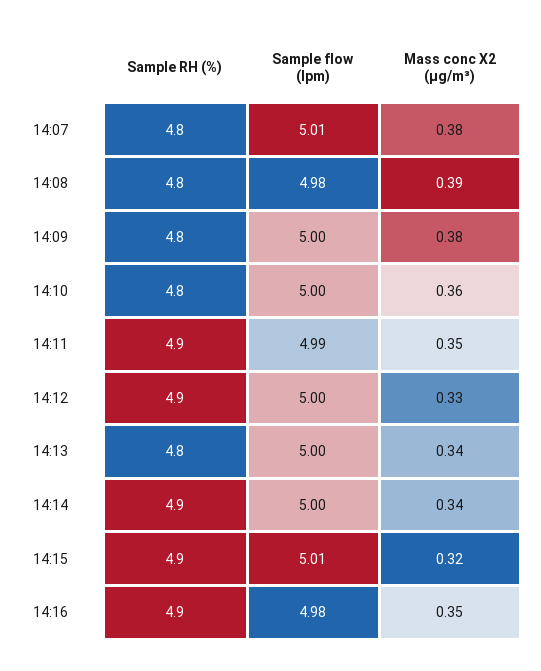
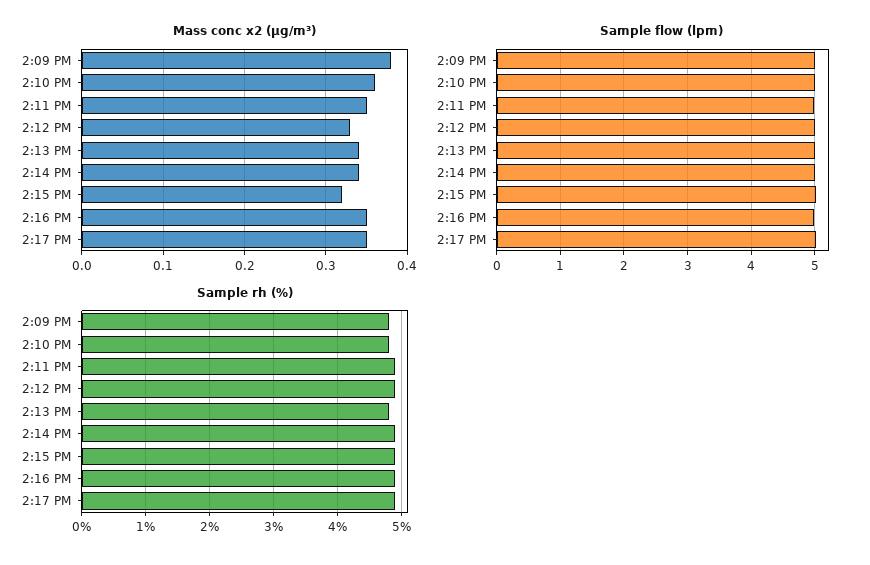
Sample RH (%), 14:07: 4.8 -> none
Sample flow (lpm), 14:07: 5.01 -> none
Mass conc X2 (μg/m³), 14:07: 0.38 -> none
Sample RH (%), 14:08: 4.8 -> none
Sample flow (lpm), 14:08: 4.98 -> none
Mass conc X2 (μg/m³), 14:08: 0.39 -> none
Mass conc X2 (μg/m³), 2:17 PM: none -> 0.35
Sample flow (lpm), 2:17 PM: none -> 5
Sample RH (%), 2:17 PM: none -> 4.9

